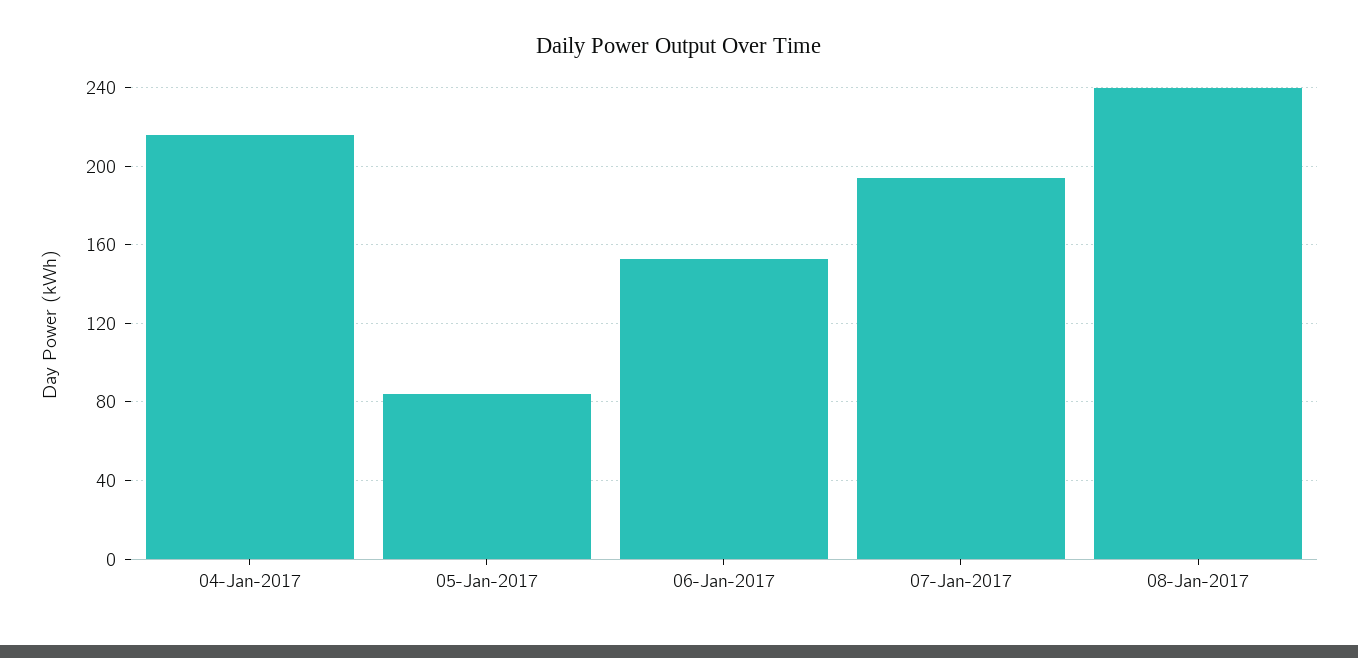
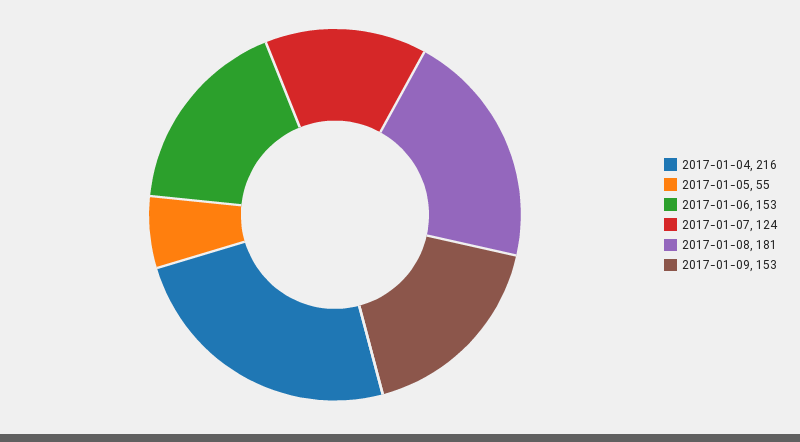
05-Jan-2017: 85 -> 55
07-Jan-2017: 195 -> 124
08-Jan-2017: 240 -> 181
2017-01-09: none -> 153

